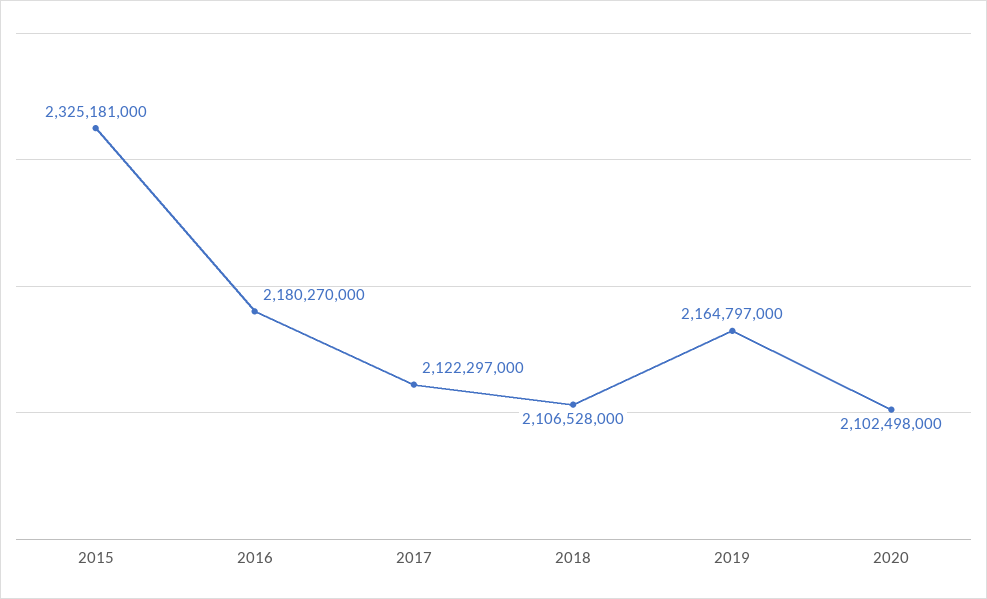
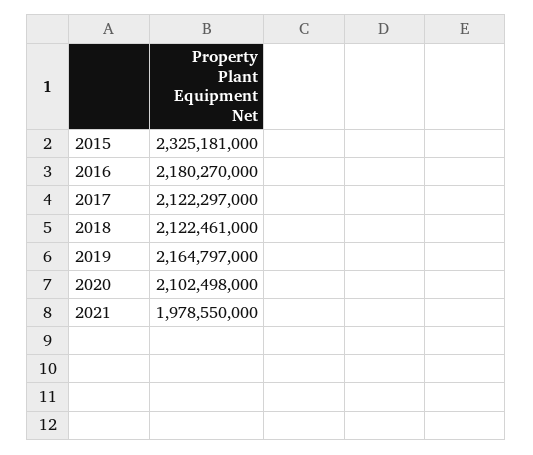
2018: 2106528000 -> 2122461000
2021: none -> 1978550000

